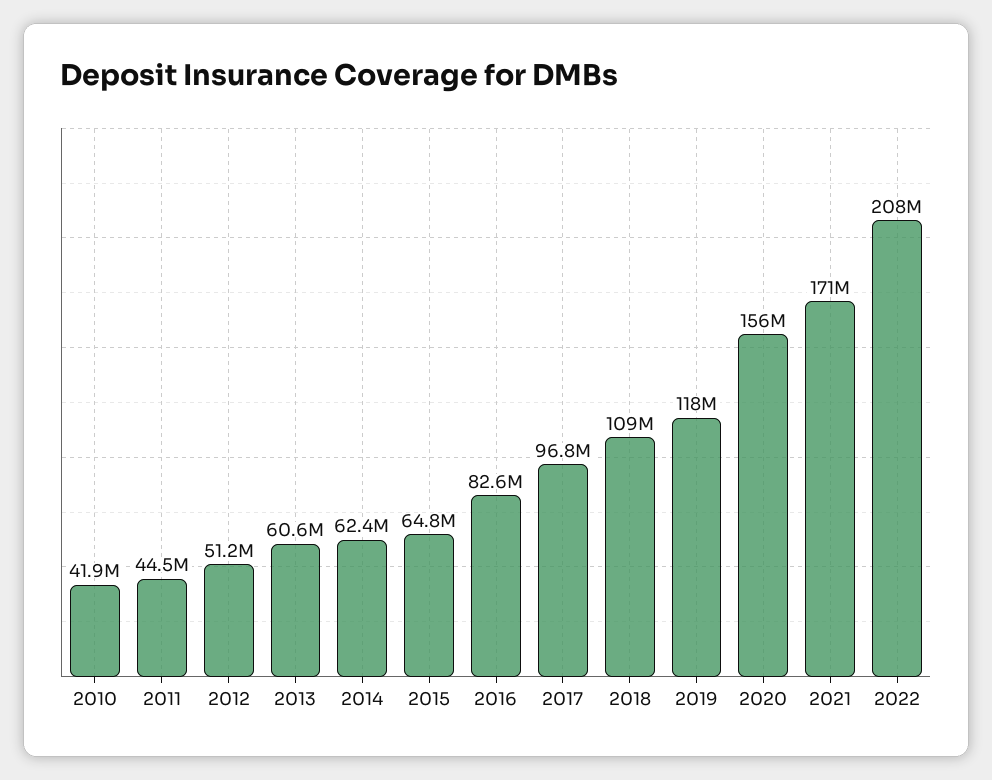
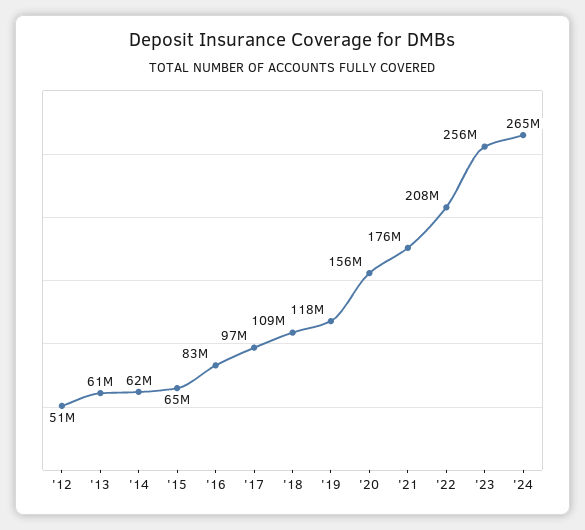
2010: 41900000 -> none
2011: 44500000 -> none
2021: 171000000 -> 176000000
'23: none -> 256000000
'24: none -> 265000000

